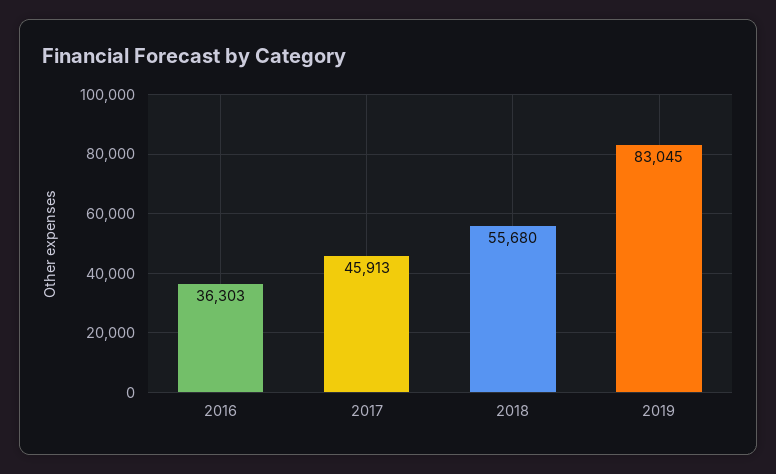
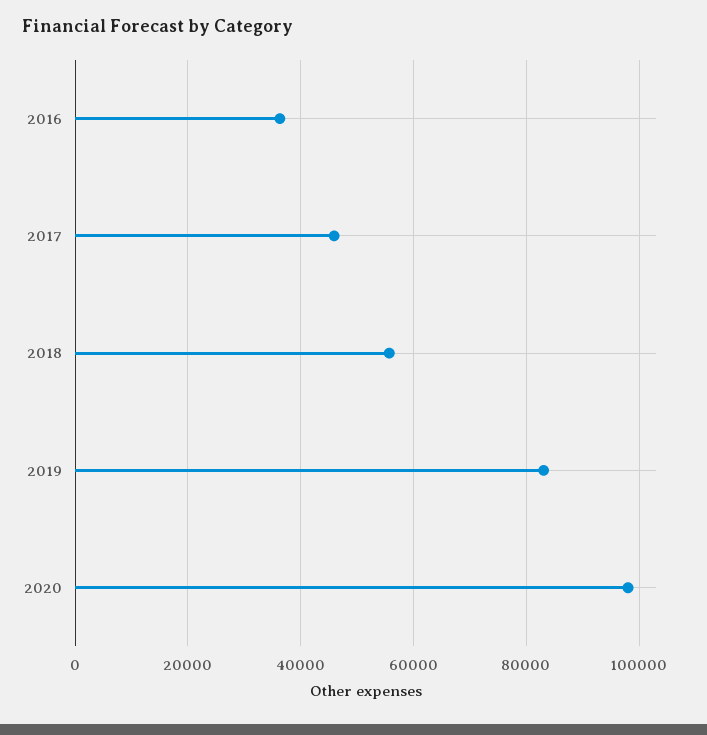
2020: none -> 98000

